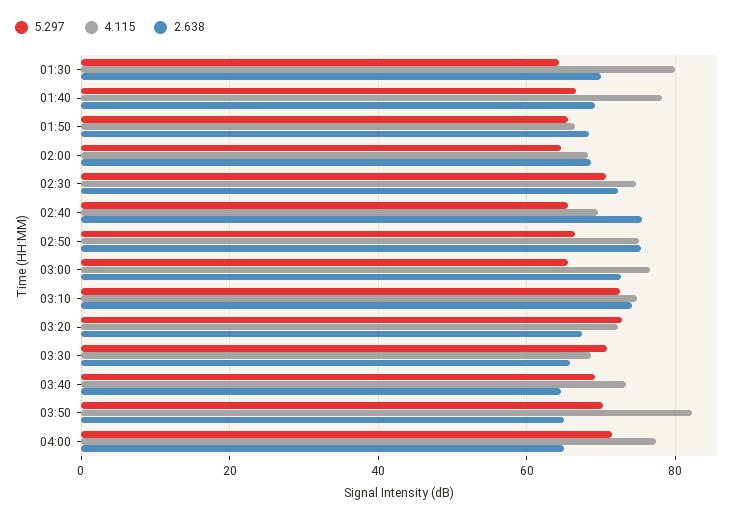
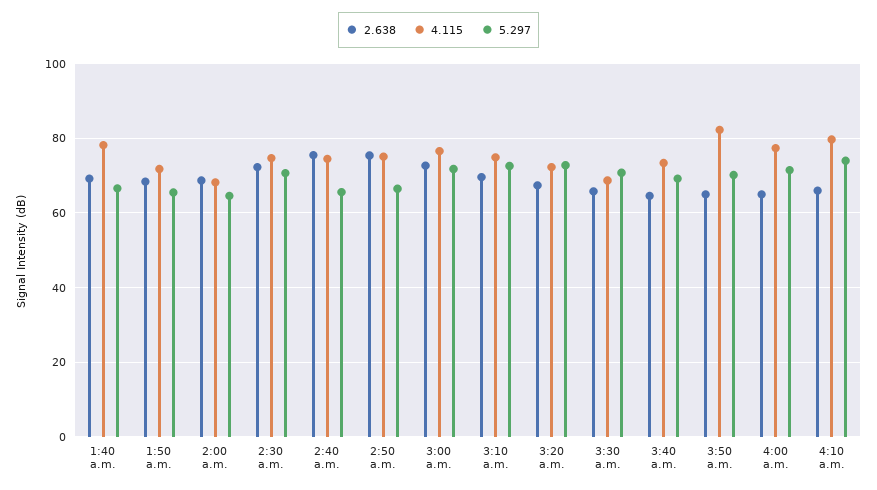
5.297, 01:30: 64 -> none
4.115, 01:30: 80 -> none
2.638, 01:30: 70 -> none
4.115, 01:50: 66 -> 72
4.115, 02:40: 70 -> 74
5.297, 03:00: 66 -> 72
2.638, 03:10: 74 -> 70
2.638, 4:10 a.m.: none -> 66
4.115, 4:10 a.m.: none -> 80
5.297, 4:10 a.m.: none -> 74

